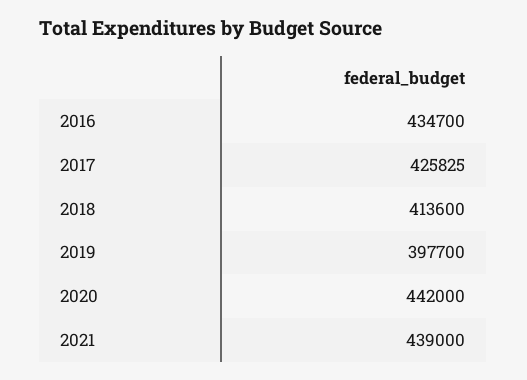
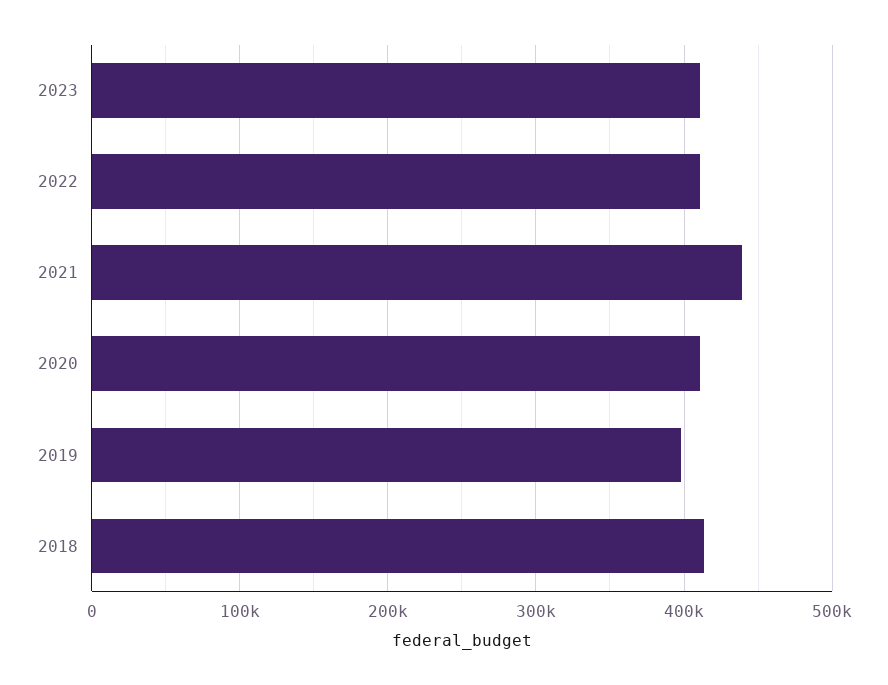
2016: 434700 -> none
2017: 425825 -> none
2020: 442000 -> 410000
2023: none -> 410000
2022: none -> 410000

